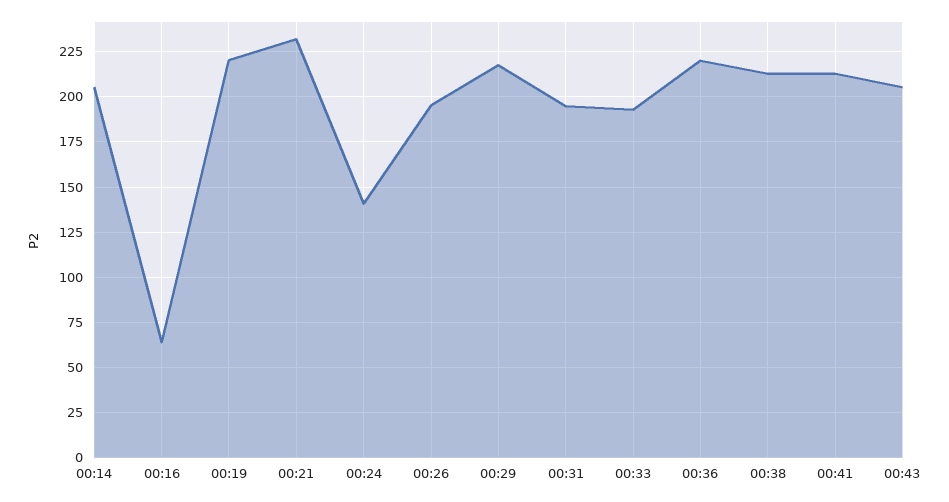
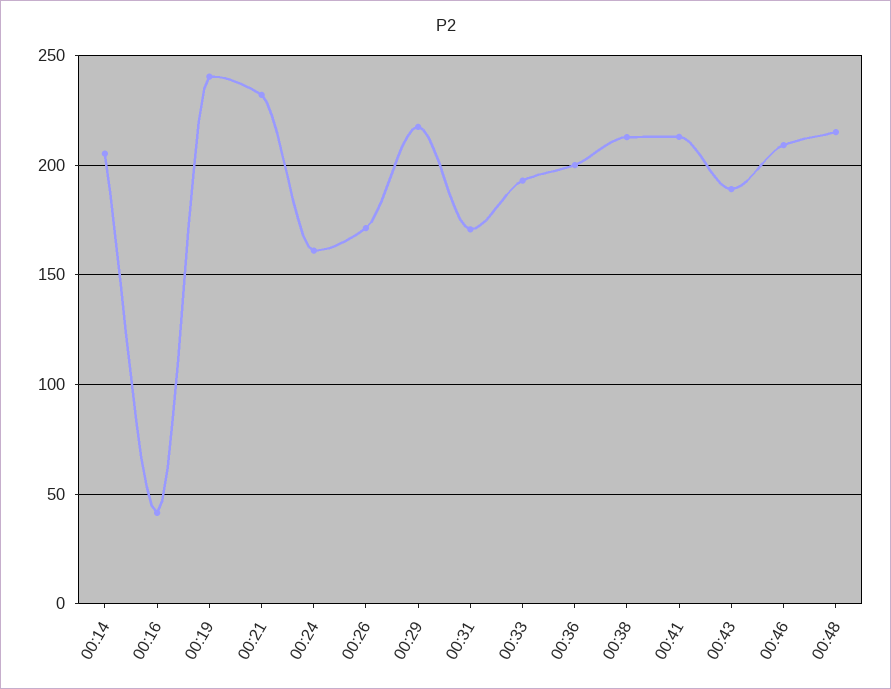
00:16: 65 -> 40
00:19: 220 -> 240
00:24: 140 -> 160
00:26: 195 -> 170
00:31: 195 -> 170
00:36: 220 -> 200
00:43: 205 -> 190
00:46: none -> 210
00:48: none -> 215

